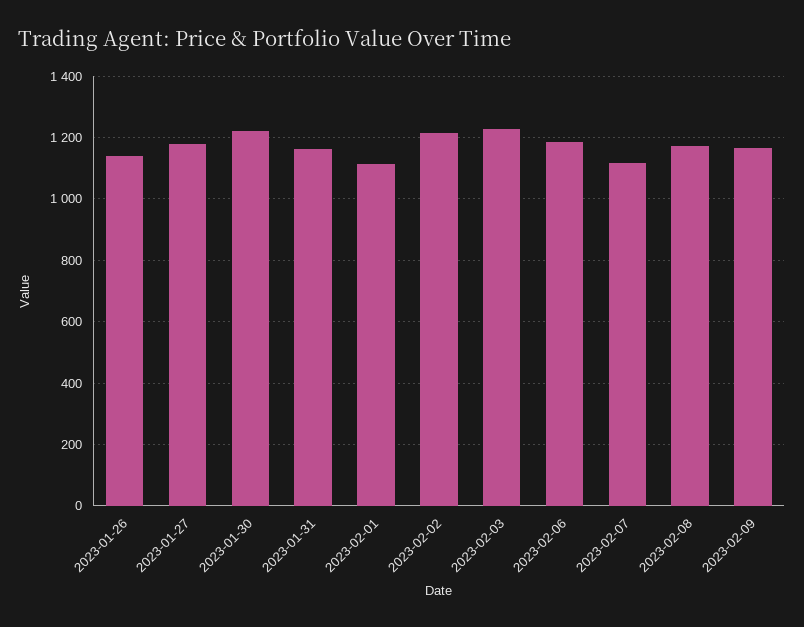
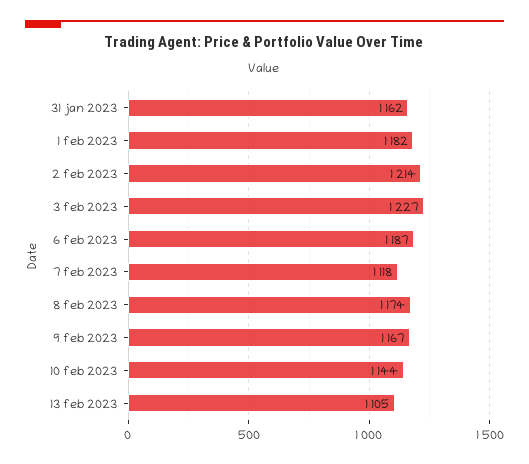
2023-01-26: 1140 -> none
2023-01-27: 1180 -> none
2023-01-30: 1220 -> none
2023-02-01: 1120 -> 1182
10 feb 2023: none -> 1144
13 feb 2023: none -> 1105

